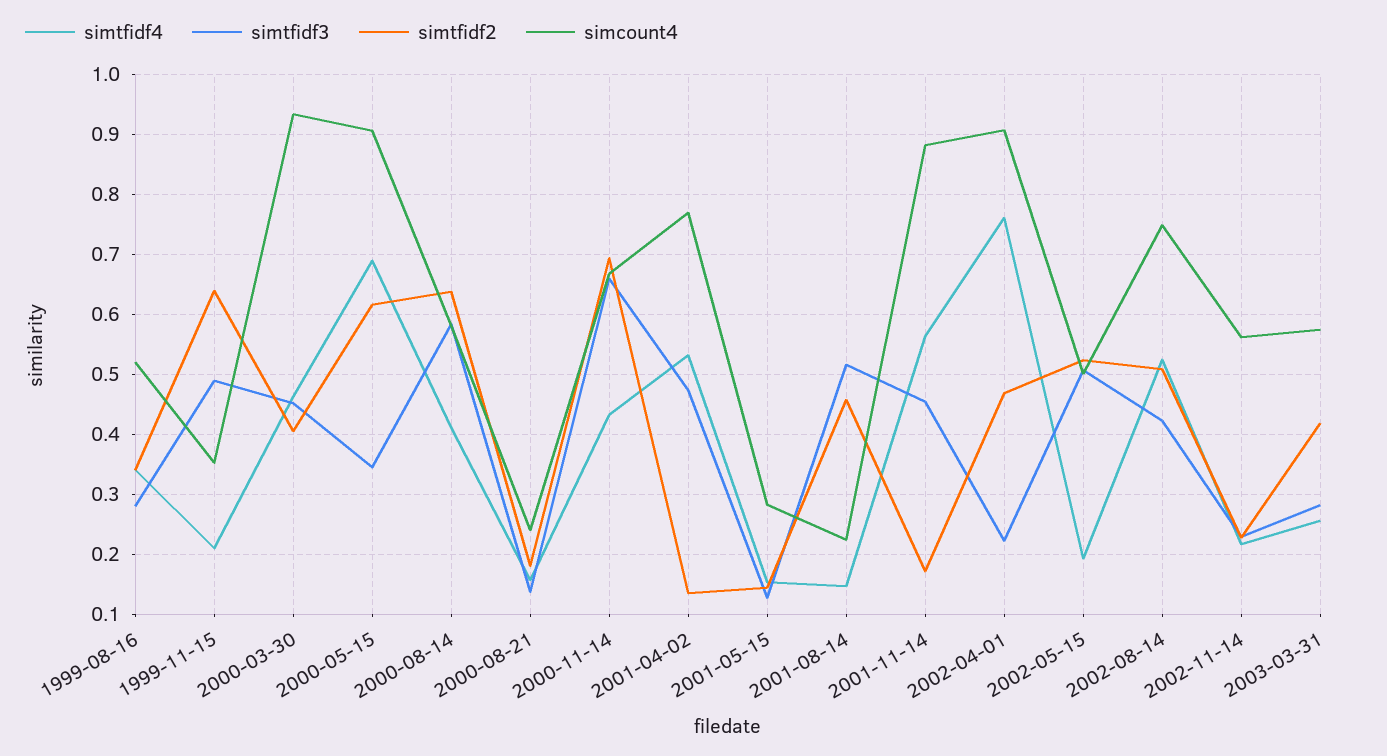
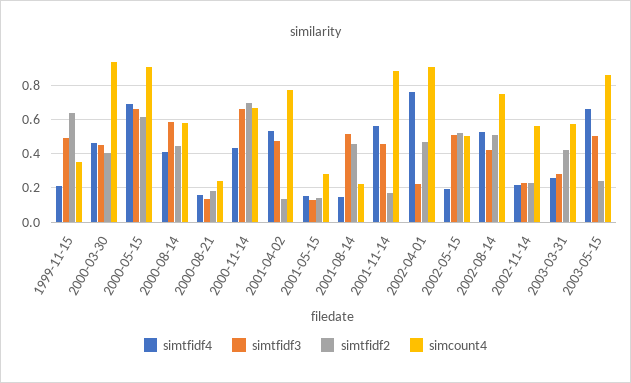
simtfidf4, 1999-08-16: 0.34 -> none
simtfidf3, 1999-08-16: 0.28 -> none
simtfidf2, 1999-08-16: 0.34 -> none
simcount4, 1999-08-16: 0.52 -> none
simtfidf3, 2000-05-15: 0.34 -> 0.65
simtfidf2, 2000-08-14: 0.64 -> 0.45
simtfidf4, 2003-05-15: none -> 0.65
simtfidf3, 2003-05-15: none -> 0.5
simtfidf2, 2003-05-15: none -> 0.25
simcount4, 2003-05-15: none -> 0.85

